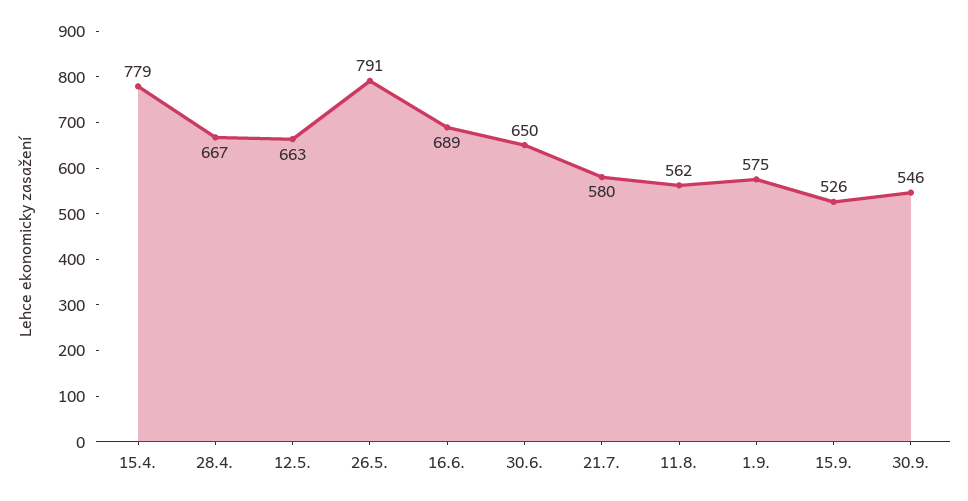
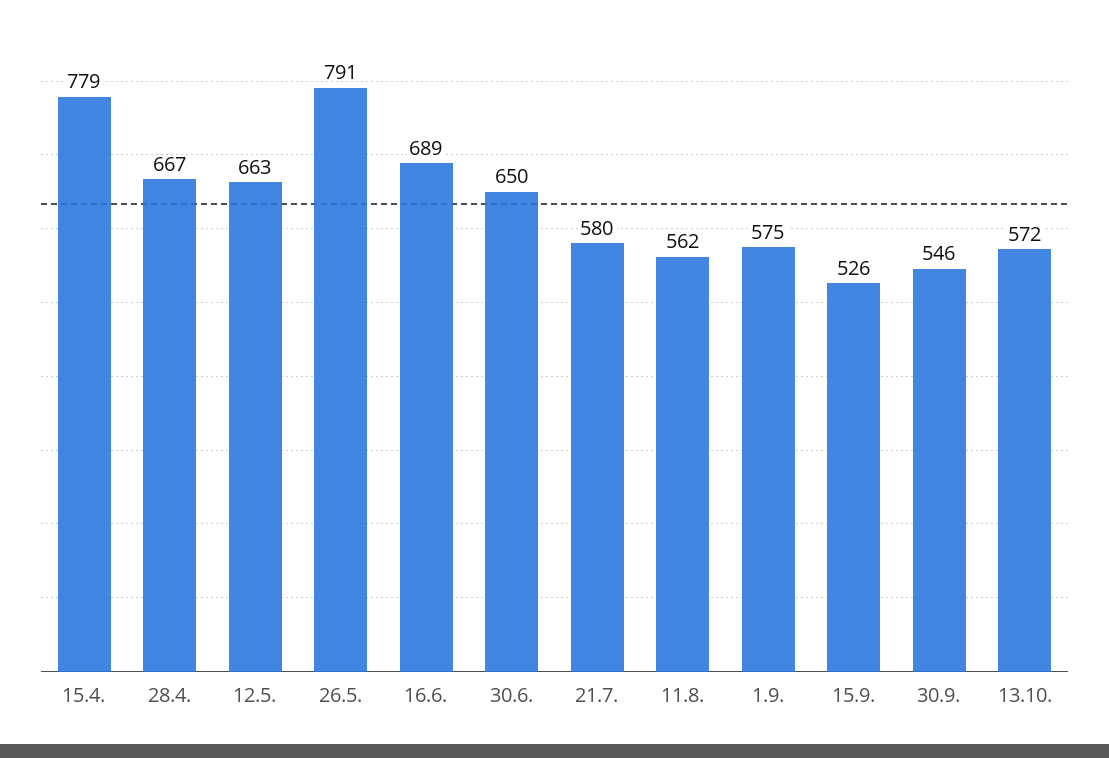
13.10.: none -> 572

